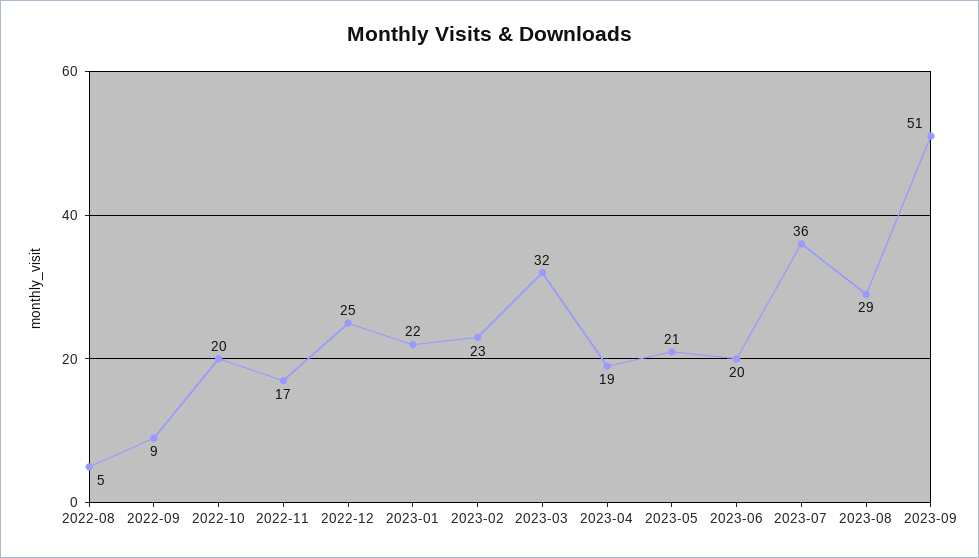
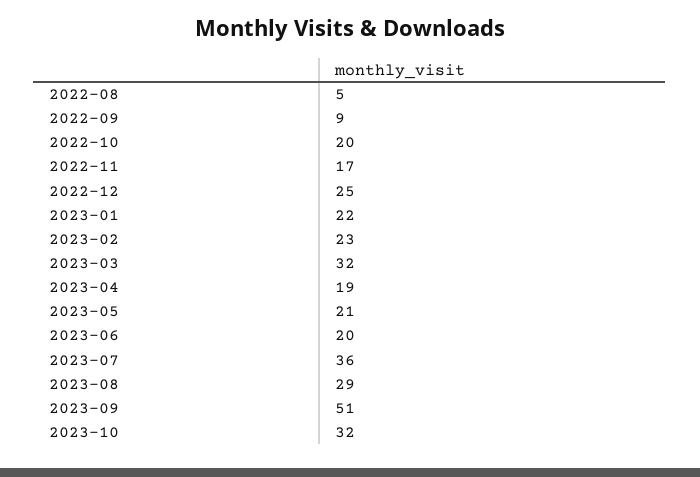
2023-10: none -> 32

